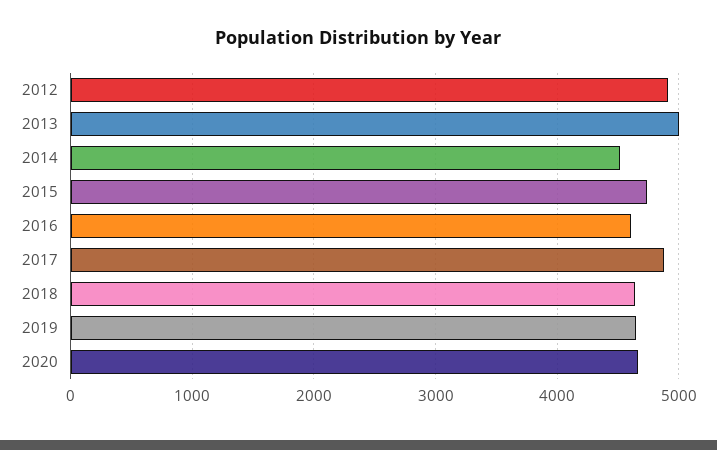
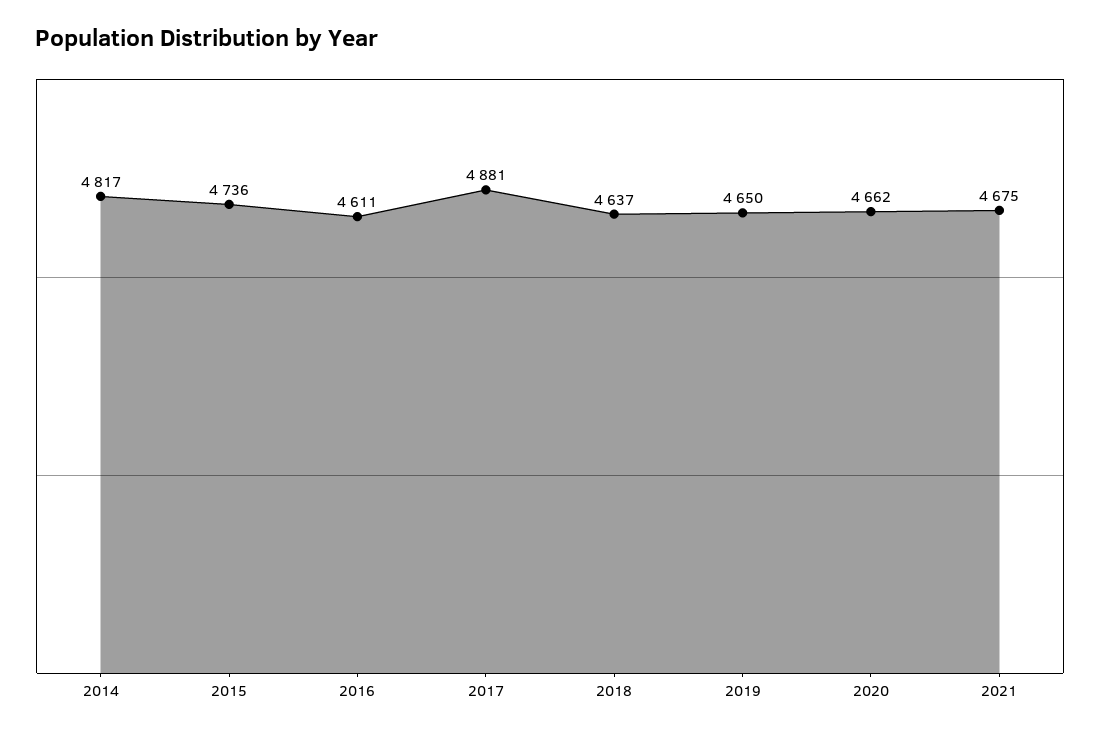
2012: 4900 -> none
2013: 5000 -> none
2014: 4500 -> 4817
2021: none -> 4675

